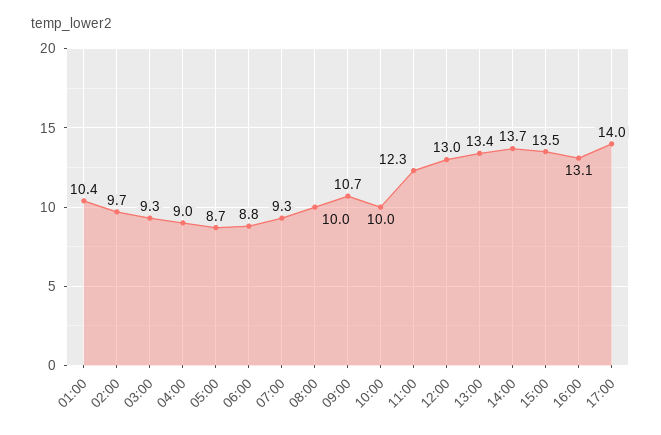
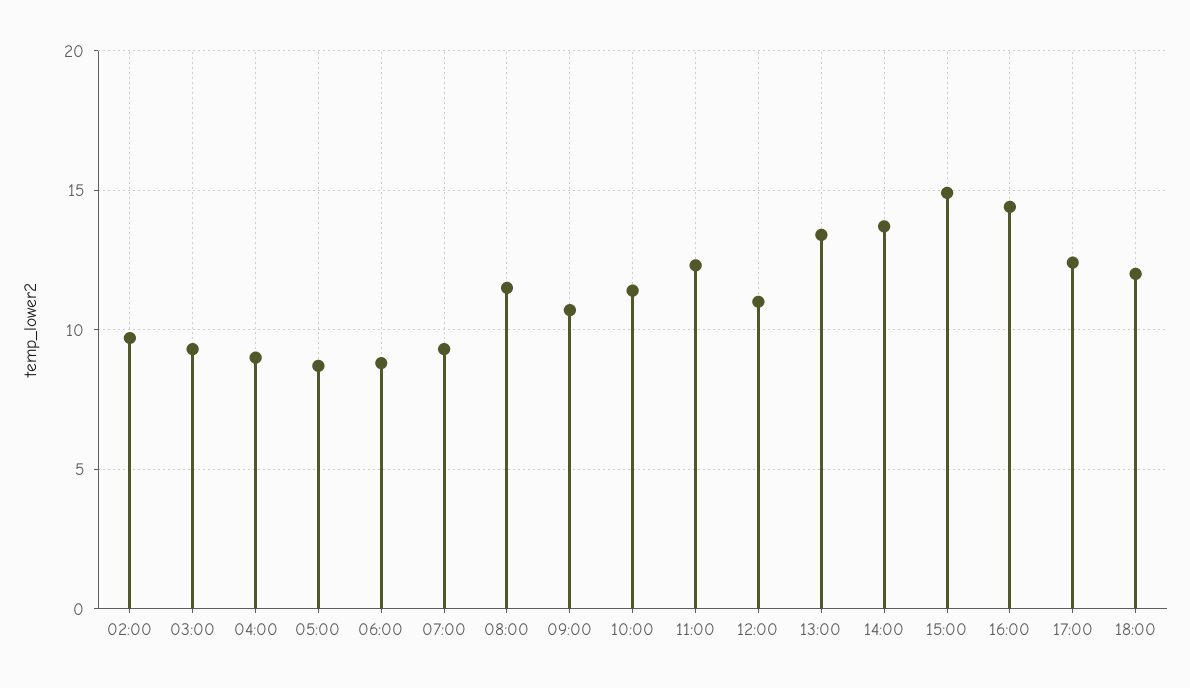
01:00: 10.4 -> none
08:00: 10 -> 11.5
10:00: 10 -> 11.5
12:00: 13 -> 11
15:00: 13.5 -> 15
16:00: 13.1 -> 14.5
17:00: 14 -> 12.5
18:00: none -> 12

